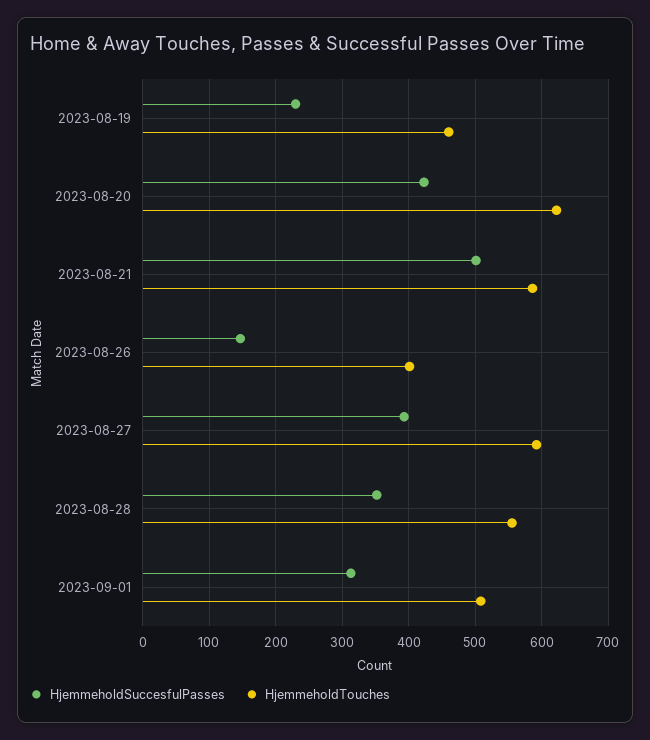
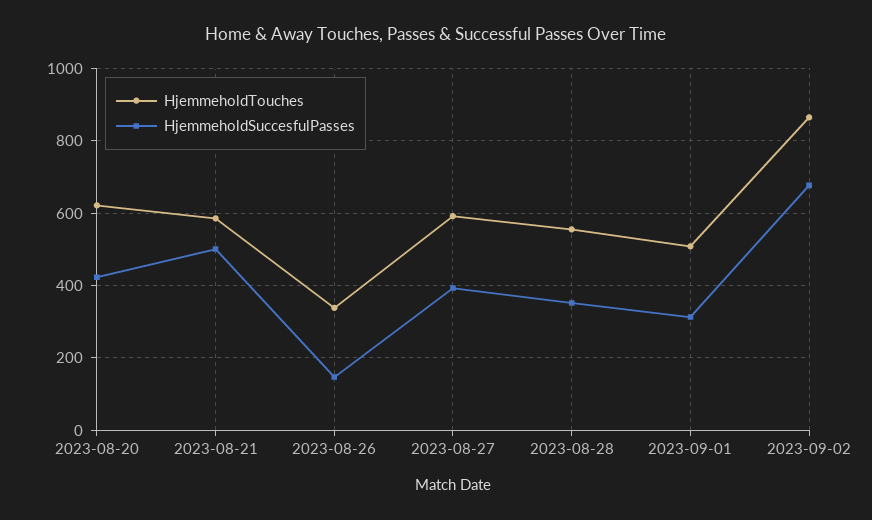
HjemmeholdSuccesfulPasses, 2023-08-19: 230 -> none
HjemmeholdTouches, 2023-08-19: 460 -> none
HjemmeholdTouches, 2023-08-26: 400 -> 340
HjemmeholdTouches, 2023-09-02: none -> 860
HjemmeholdSuccesfulPasses, 2023-09-02: none -> 680

